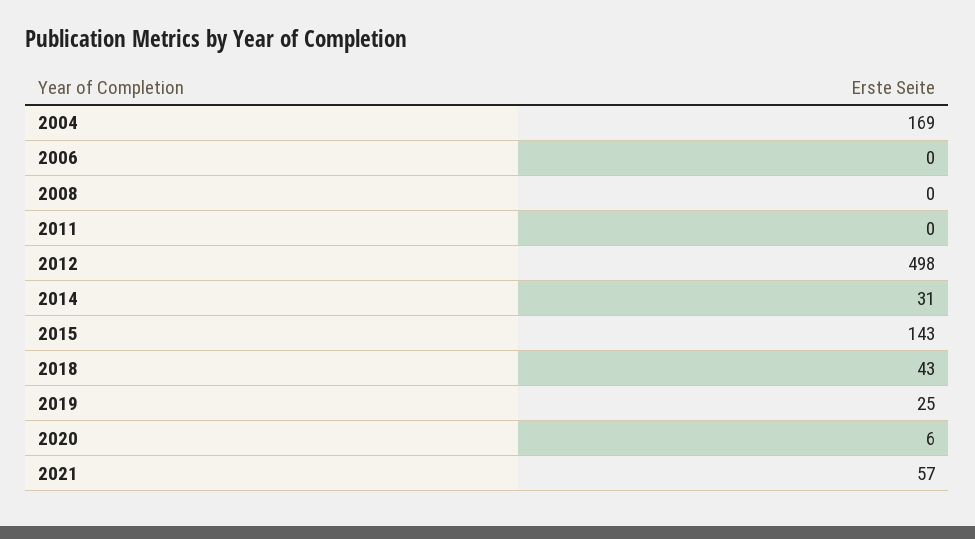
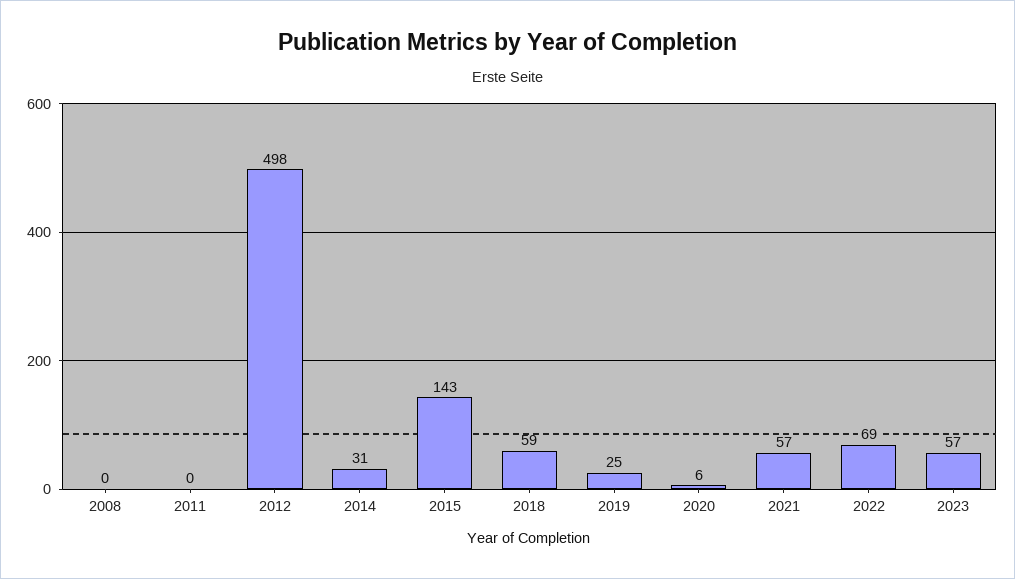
2004: 169 -> none
2006: 0 -> none
2018: 43 -> 59
2022: none -> 69
2023: none -> 57

